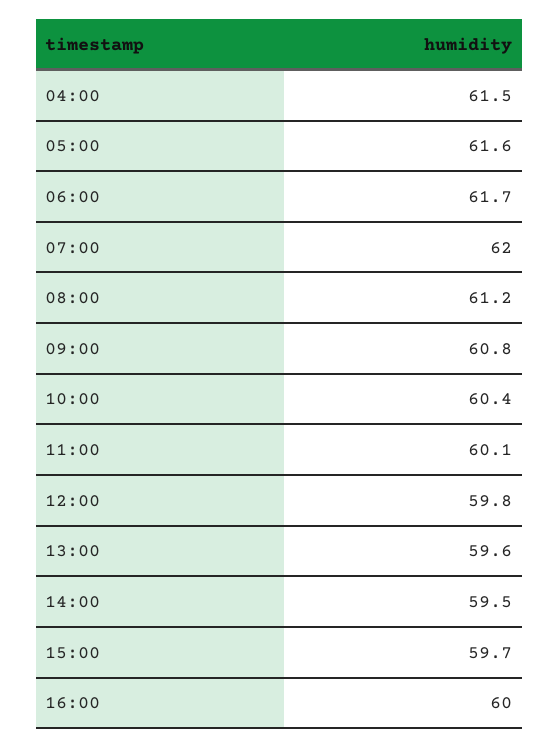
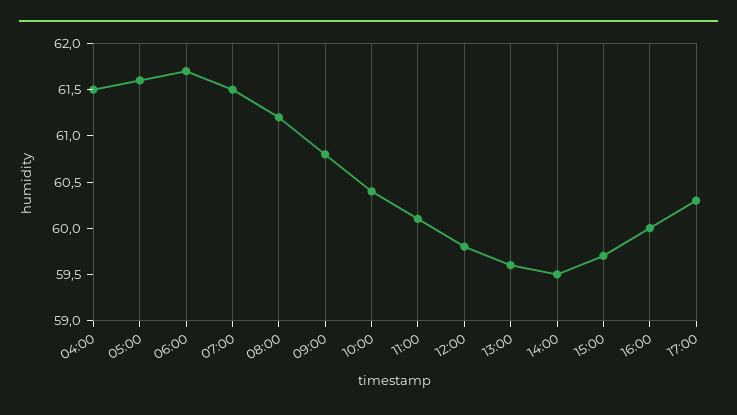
07:00: 62 -> 61.5
17:00: none -> 60.3

